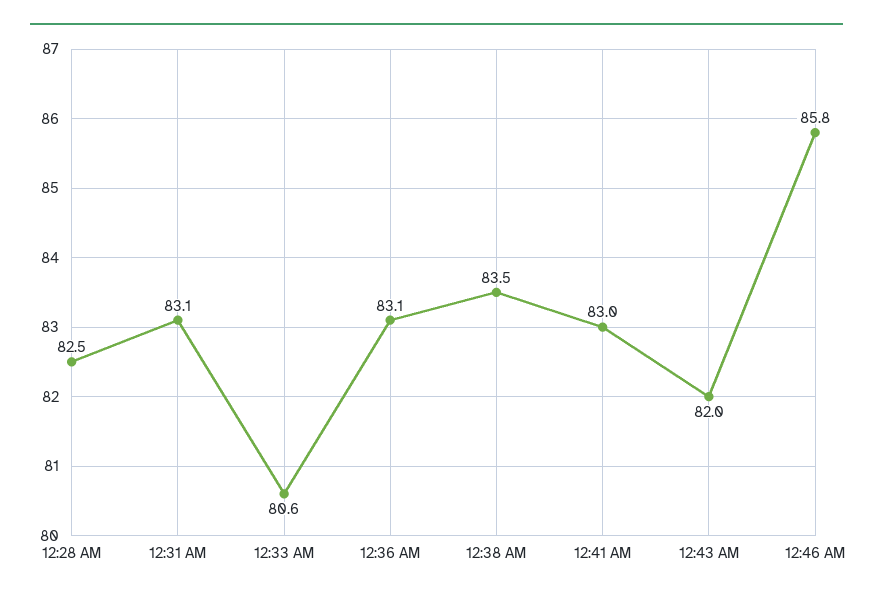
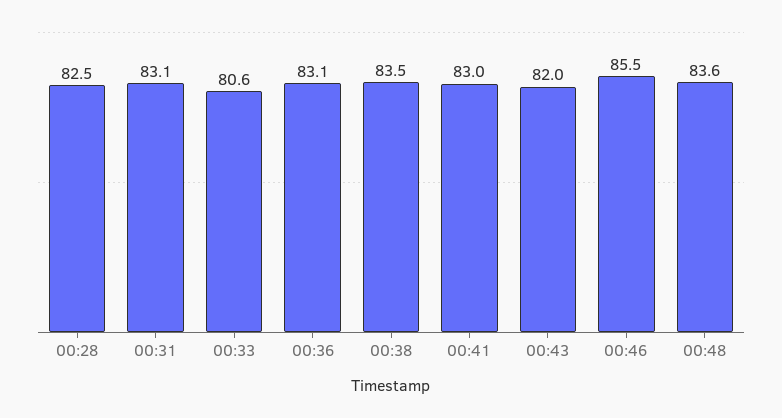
12:46 AM: 85.8 -> 85.5
00:48: none -> 83.6

